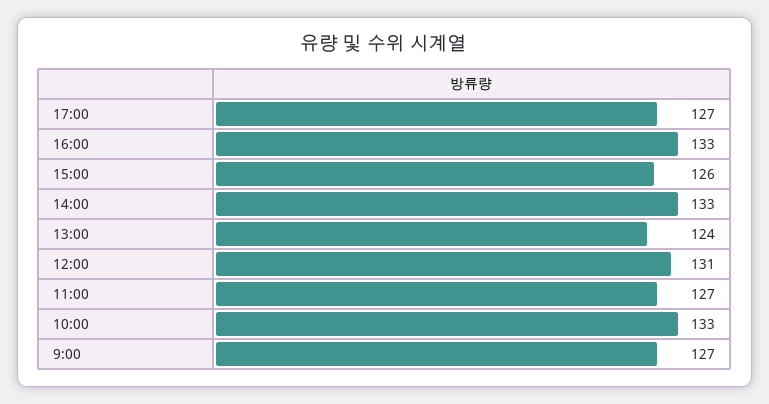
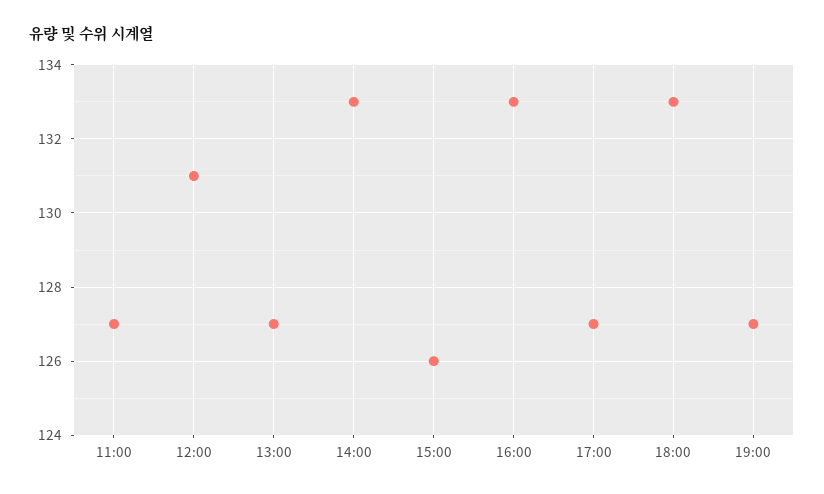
13:00: 124 -> 127
10:00: 133 -> none
9:00: 127 -> none
18:00: none -> 133
19:00: none -> 127

